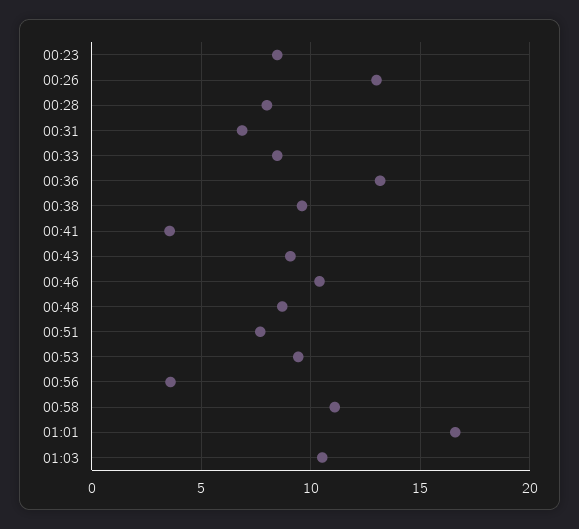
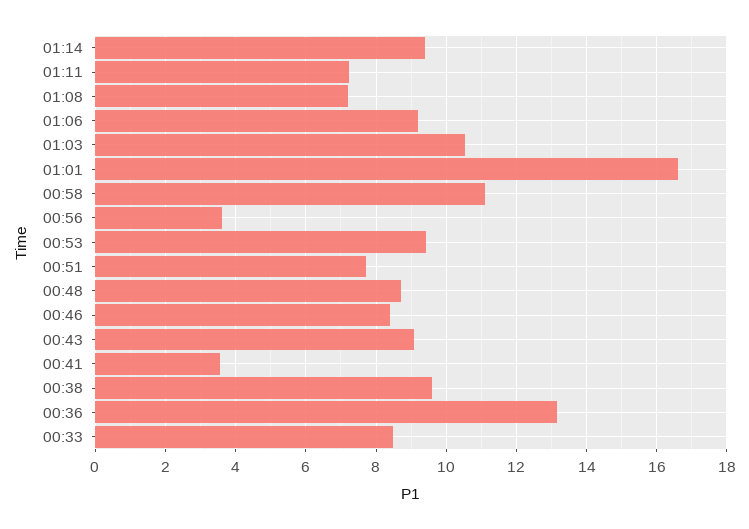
00:23: 8.5 -> none
00:26: 13 -> none
00:28: 8 -> none
00:31: 7 -> none
00:46: 10.5 -> 8.4
01:14: none -> 9.4
01:11: none -> 7.2
01:08: none -> 7.2
01:06: none -> 9.2

